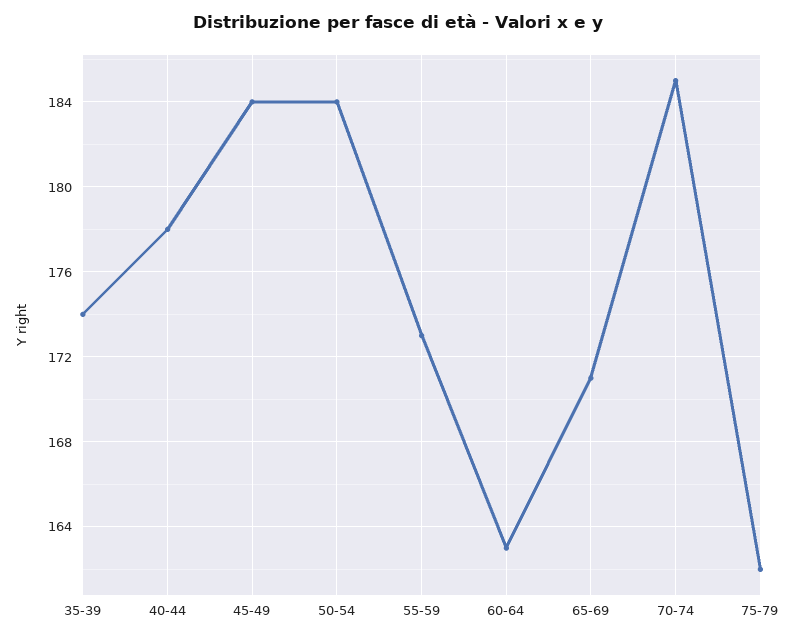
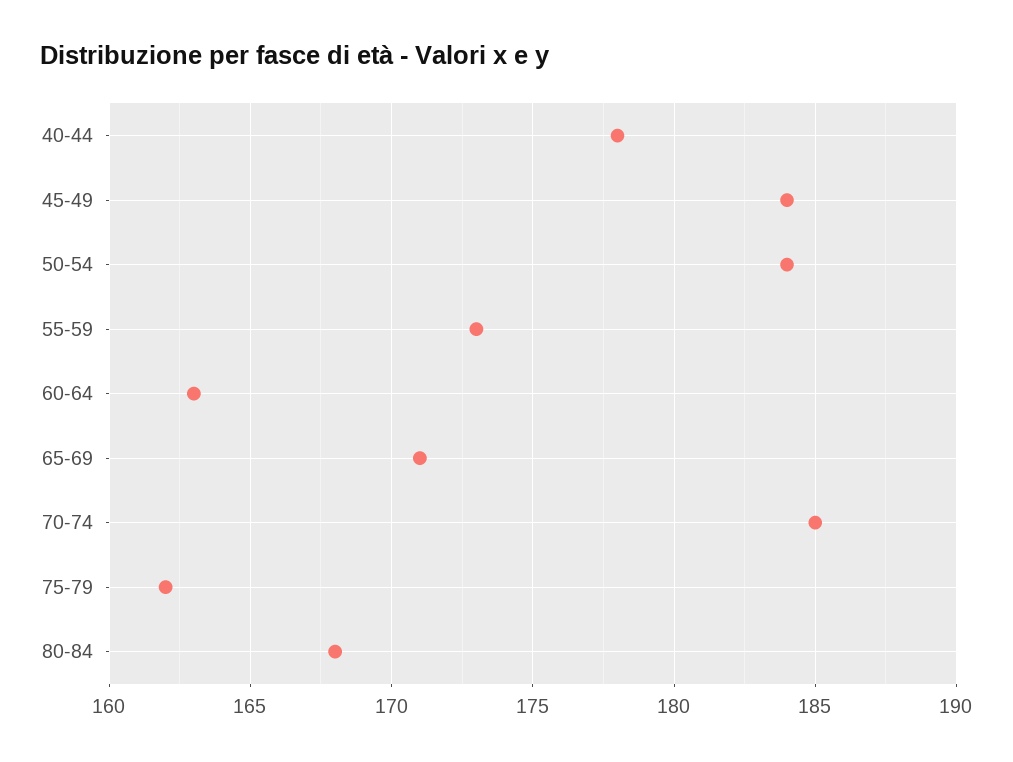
35-39: 174 -> none
80-84: none -> 168

